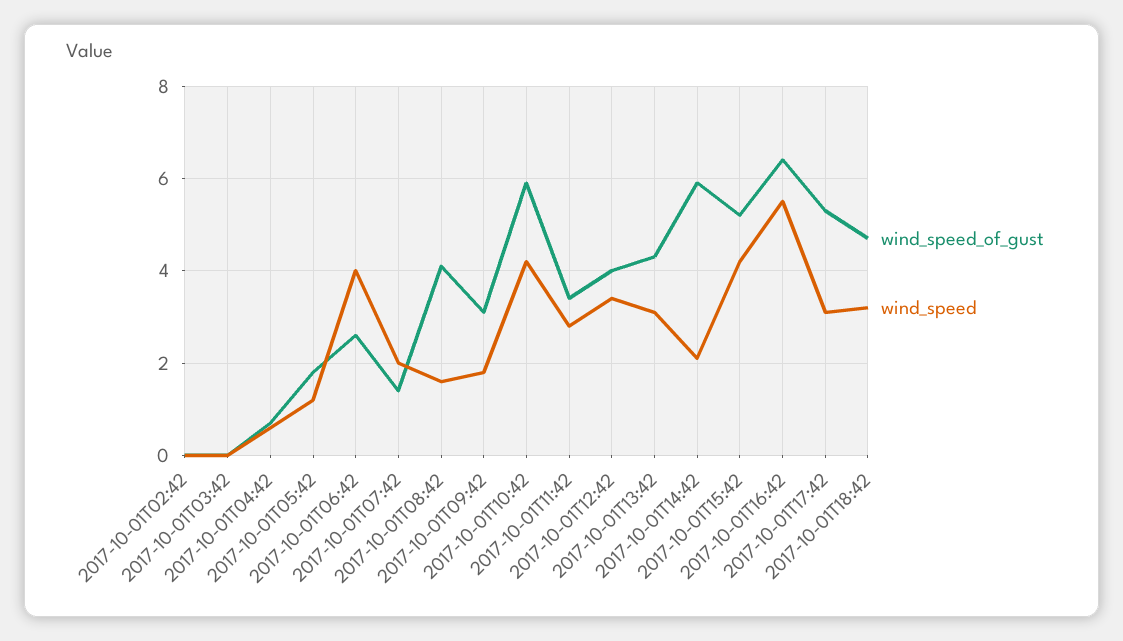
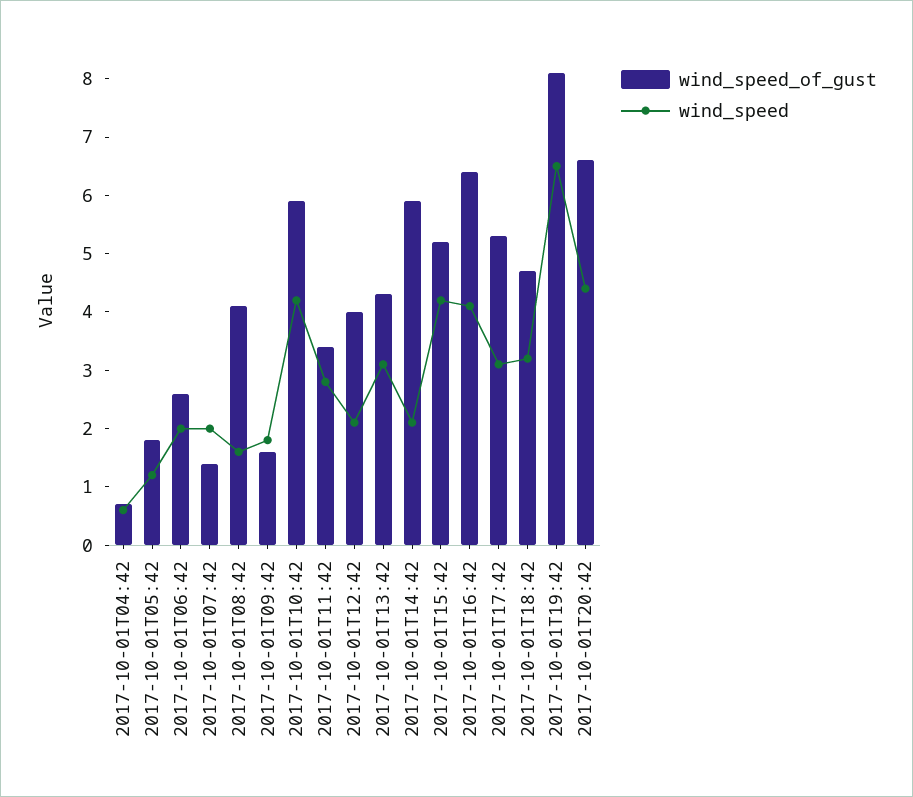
wind_speed_of_gust, 2017-10-01T02:42: 0 -> none
wind_speed, 2017-10-01T02:42: 0 -> none
wind_speed_of_gust, 2017-10-01T03:42: 0 -> none
wind_speed, 2017-10-01T03:42: 0 -> none
wind_speed, 2017-10-01T06:42: 4 -> 2
wind_speed_of_gust, 2017-10-01T09:42: 3 -> 1.5
wind_speed, 2017-10-01T12:42: 3.5 -> 2
wind_speed, 2017-10-01T16:42: 5.5 -> 4
wind_speed_of_gust, 2017-10-01T19:42: none -> 8
wind_speed, 2017-10-01T19:42: none -> 6.5
wind_speed_of_gust, 2017-10-01T20:42: none -> 6.5
wind_speed, 2017-10-01T20:42: none -> 4.5

